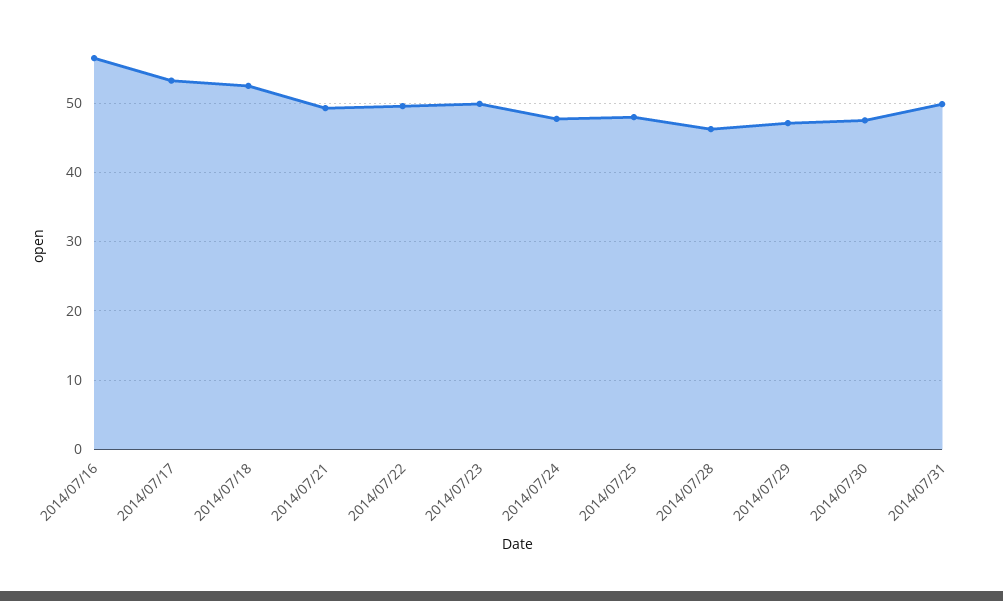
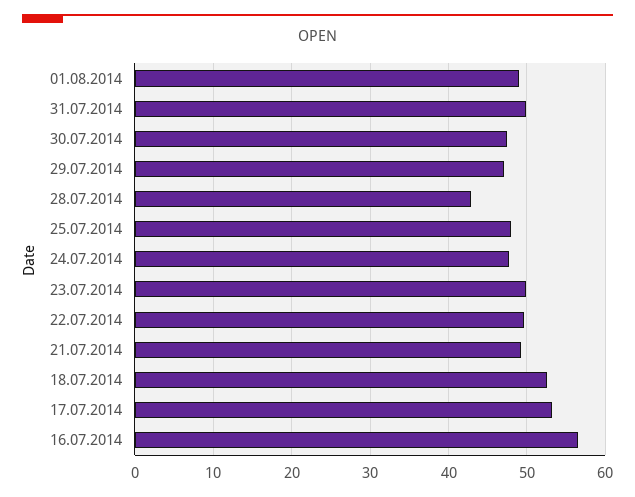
2014/07/28: 46 -> 43
01.08.2014: none -> 49

